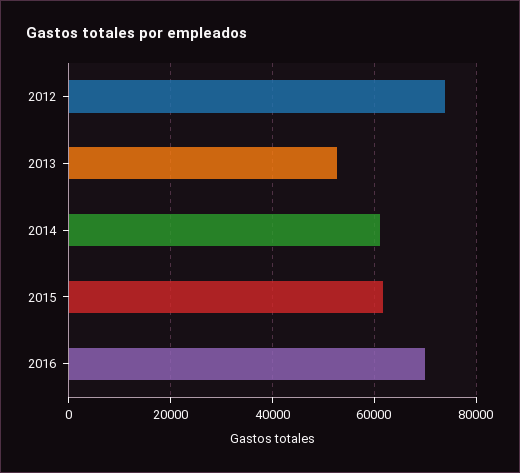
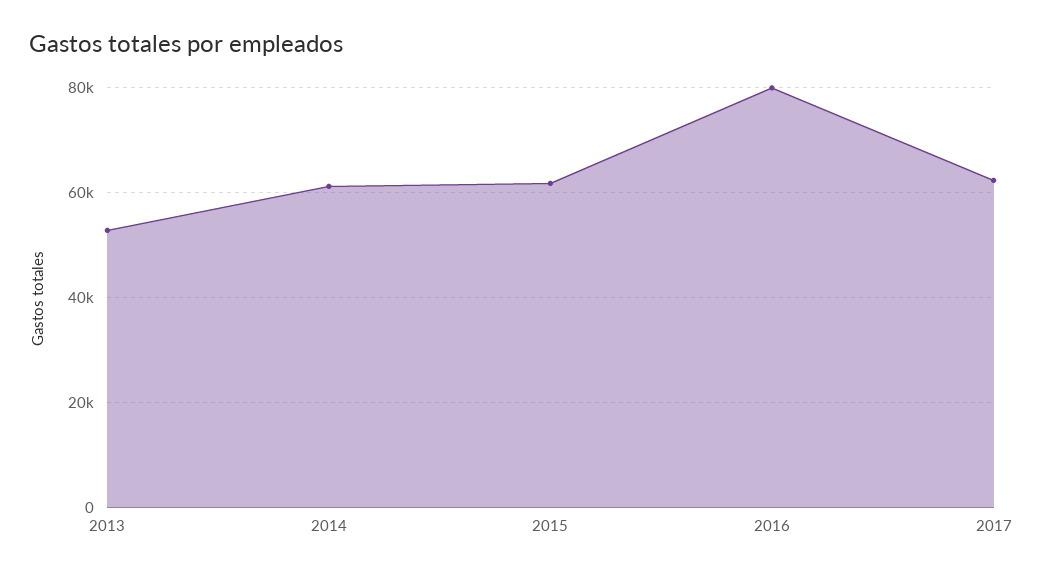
2012: 74000 -> none
2016: 70000 -> 80000
2017: none -> 62000

